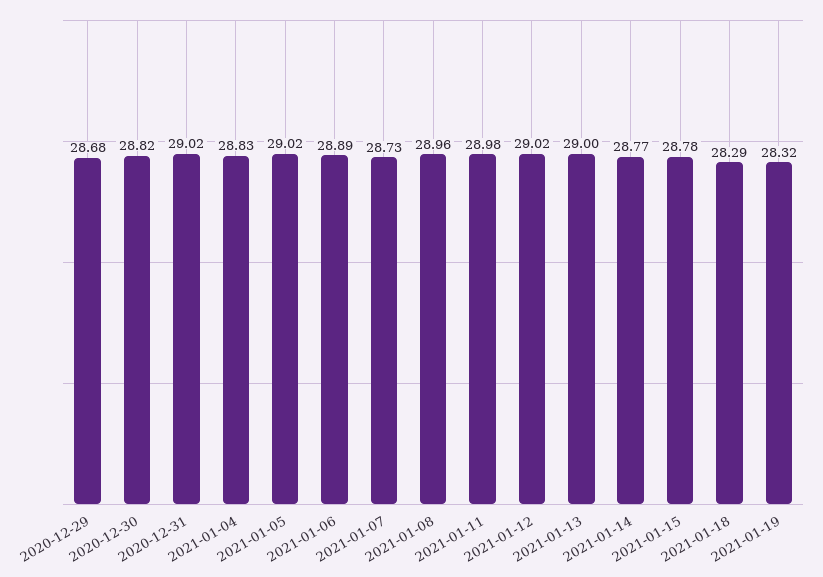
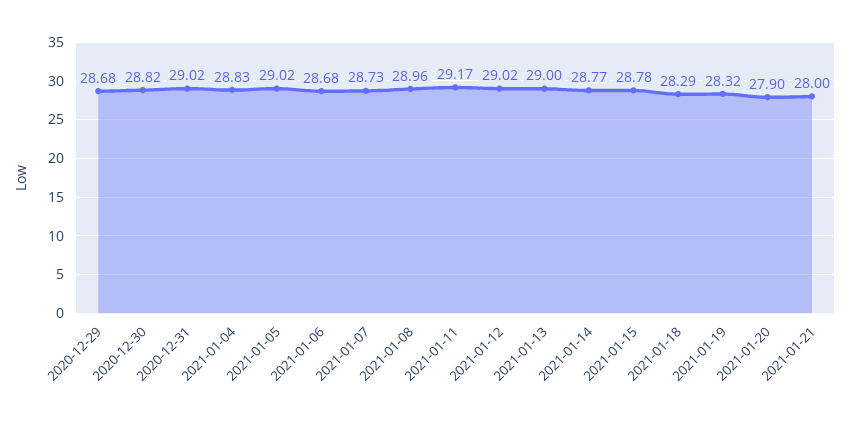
2021-01-06: 28.89 -> 28.68
2021-01-11: 28.98 -> 29.17
2021-01-20: none -> 27.9
2021-01-21: none -> 28

